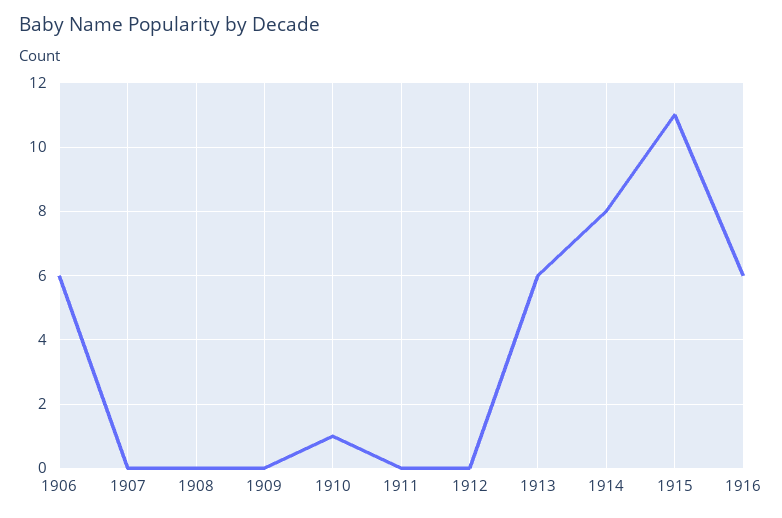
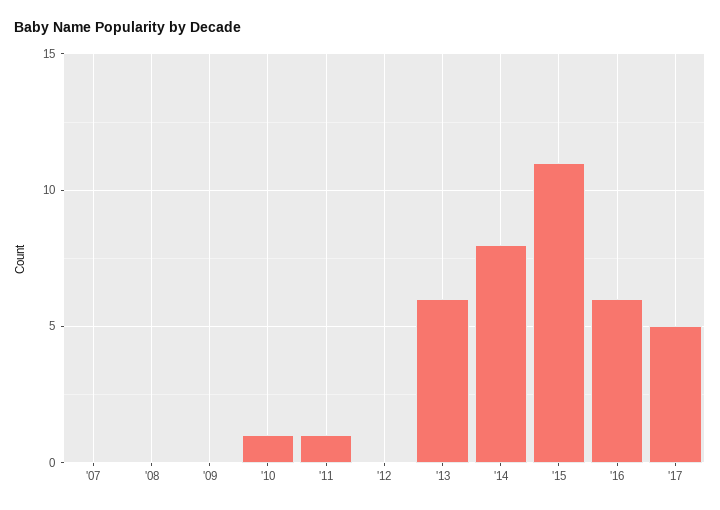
1906: 6 -> none
1911: 0 -> 1
'17: none -> 5

